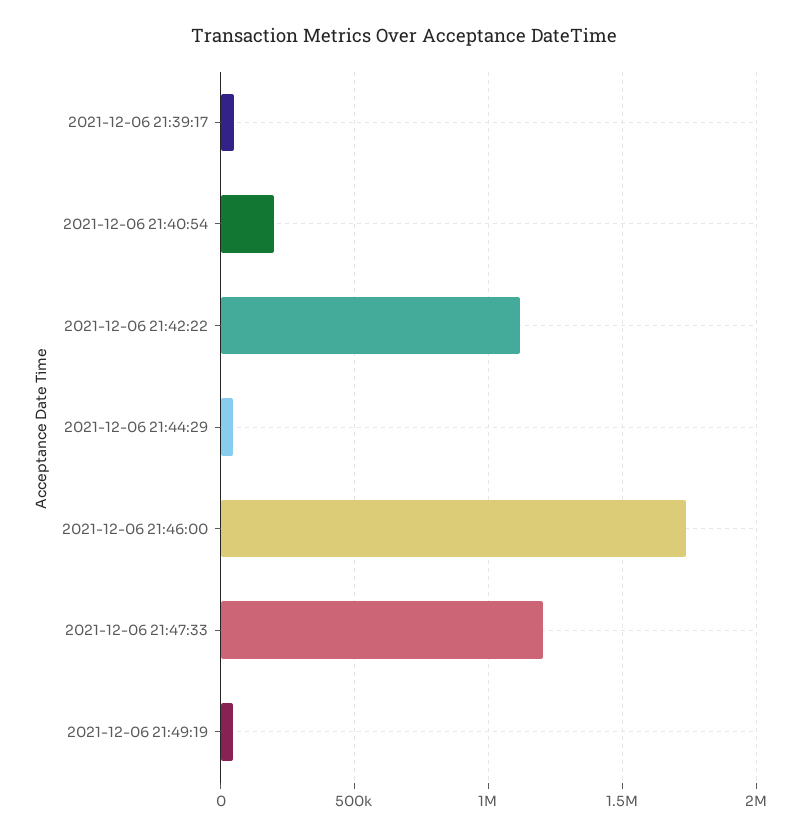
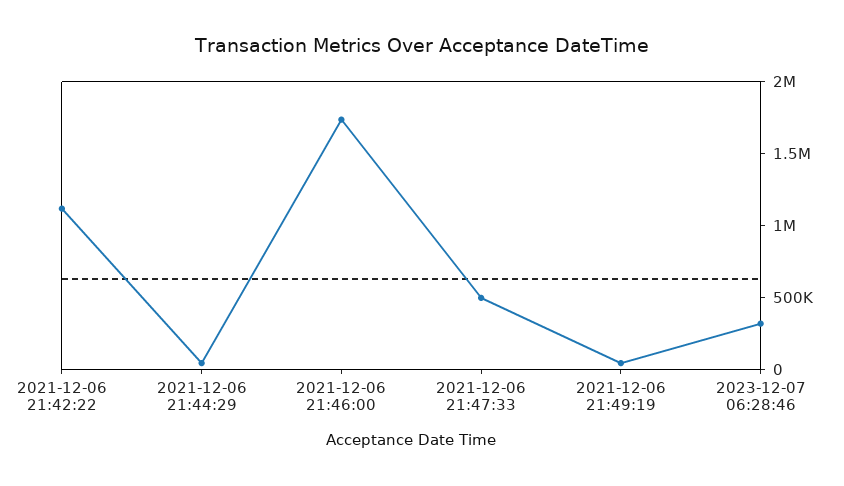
2021-12-06 21:39:17: 50000 -> none
2021-12-06 21:40:54: 200000 -> none
2021-12-06 21:47:33: 1200000 -> 500000
2023-12-07 06:28:46: none -> 300000

